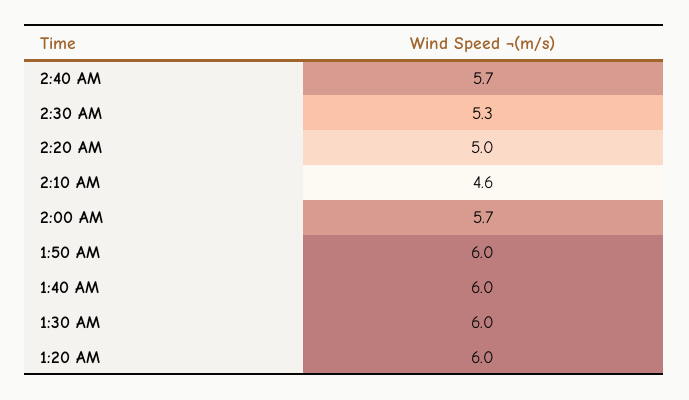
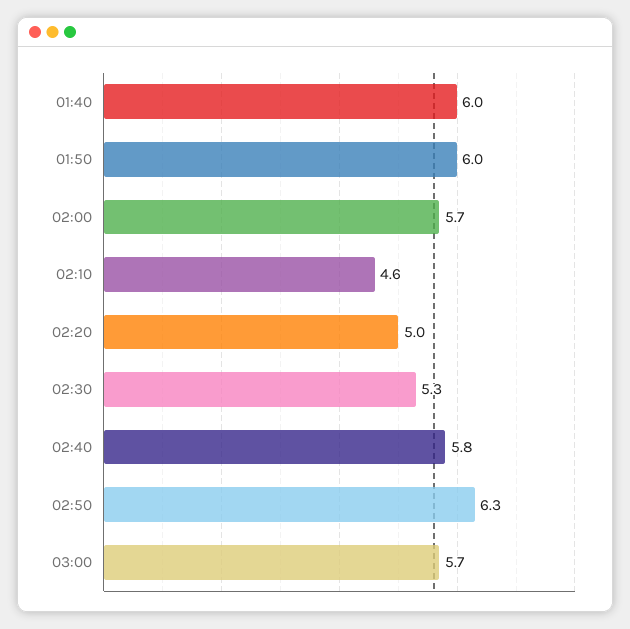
2:40 AM: 5.7 -> 5.8
1:30 AM: 6 -> none
1:20 AM: 6 -> none
02:50: none -> 6.3
03:00: none -> 5.7

